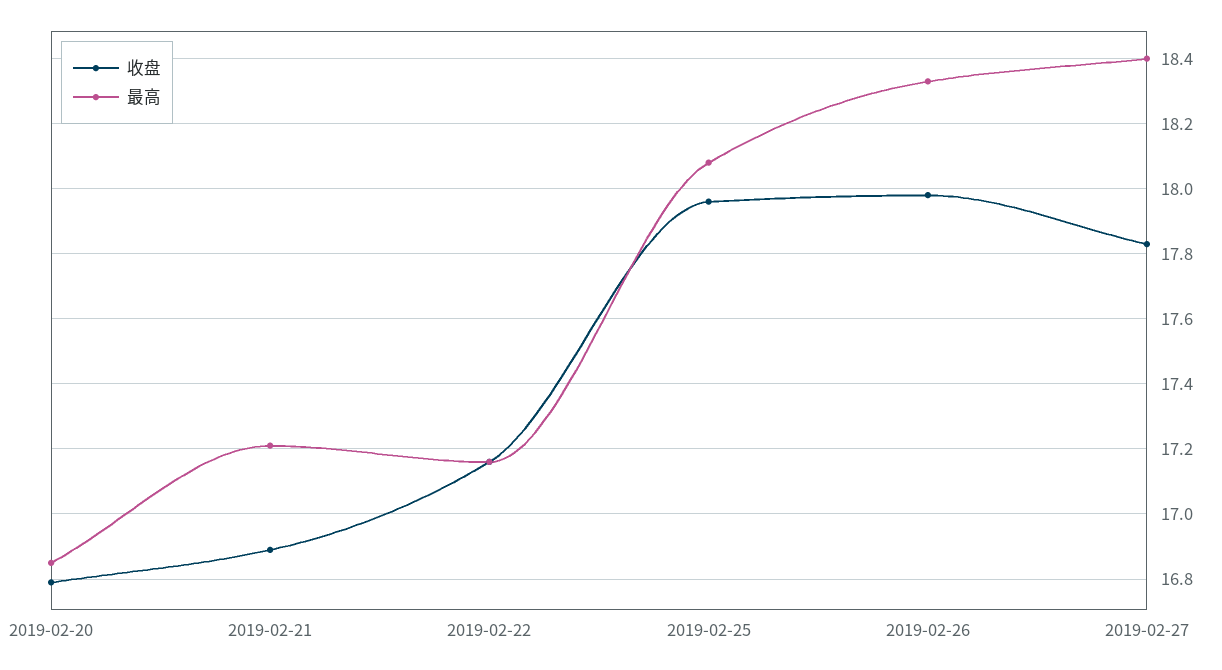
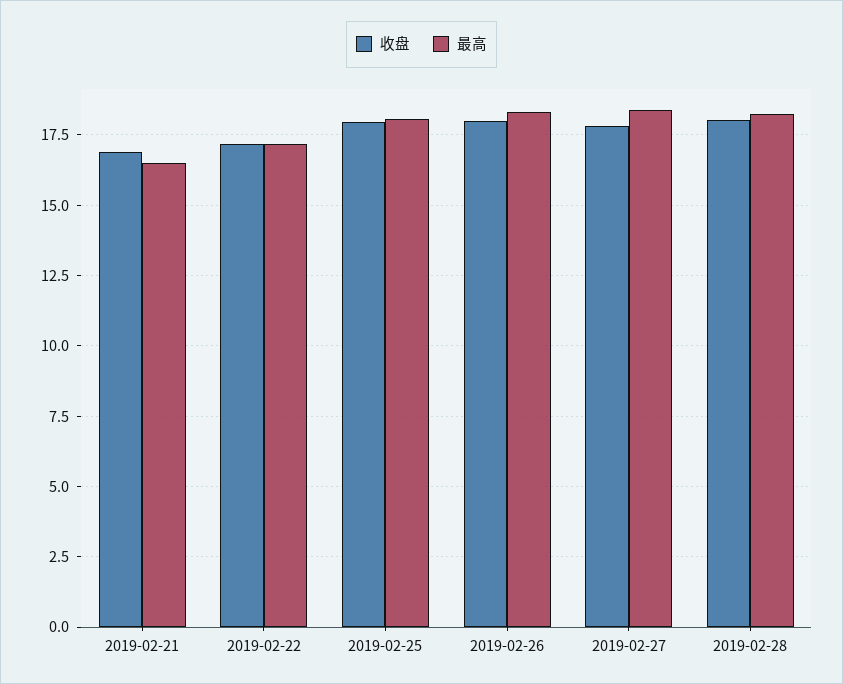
收盘, 2019-02-20: 16.8 -> none
最高, 2019-02-20: 16.85 -> none
最高, 2019-02-21: 17.2 -> 16.5
收盘, 2019-02-28: none -> 18
最高, 2019-02-28: none -> 18.25

